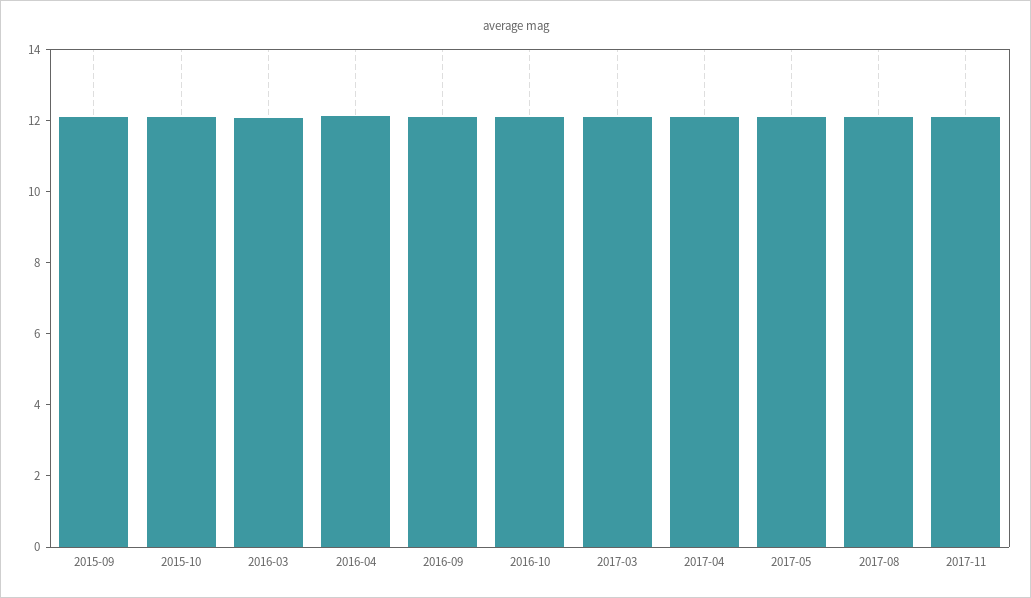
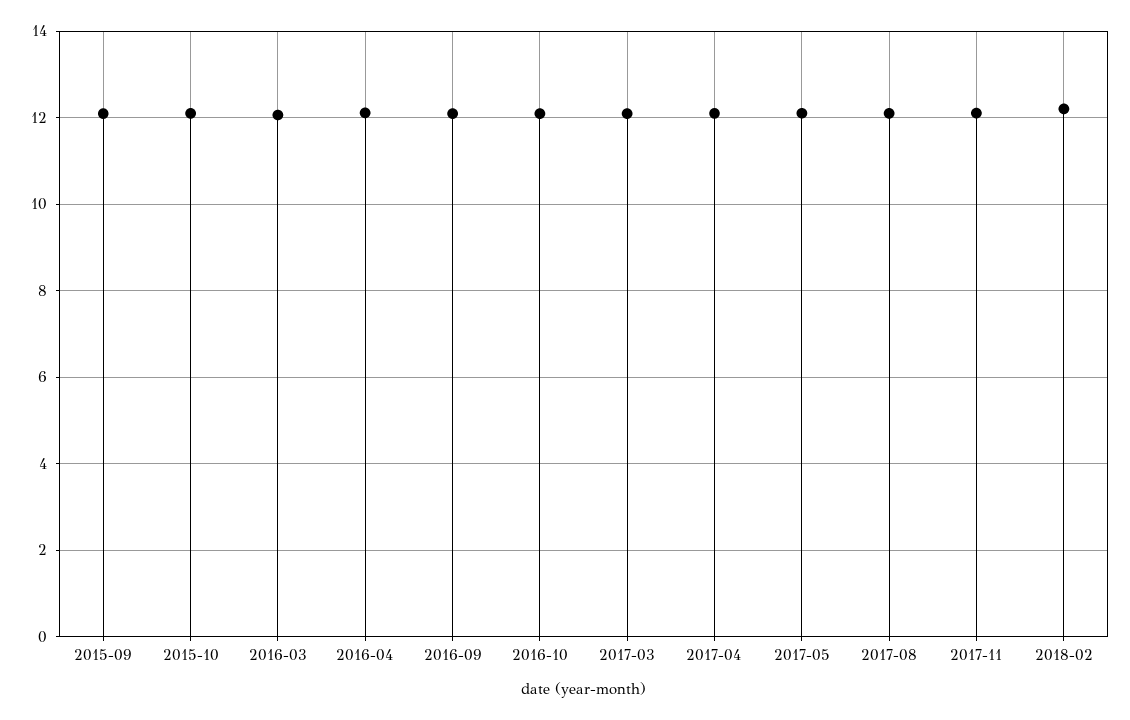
2018-02: none -> 12.2

